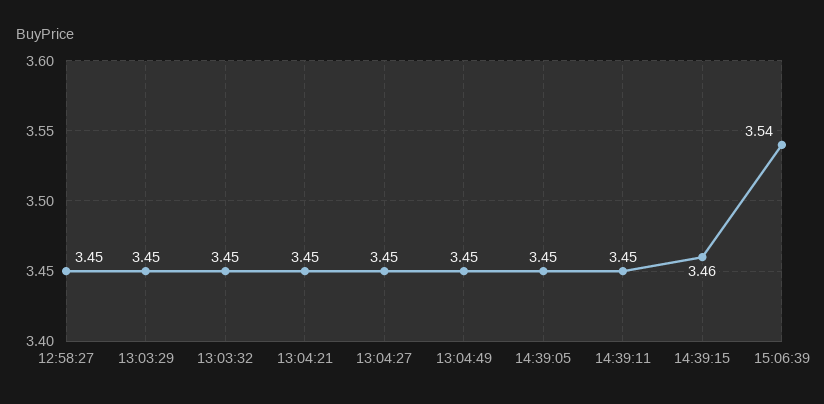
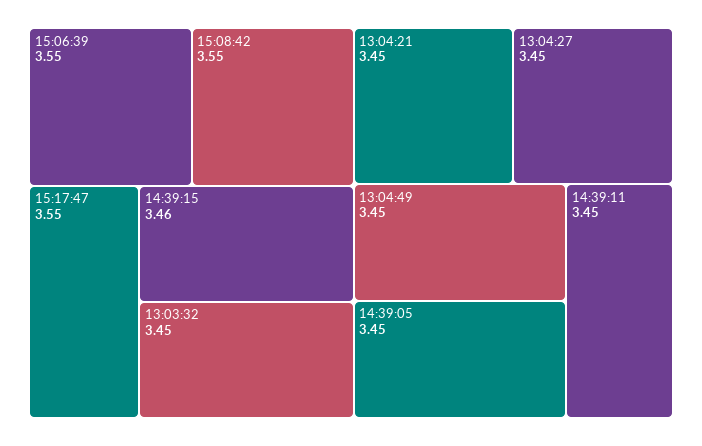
12:58:27: 3.45 -> none
13:03:29: 3.45 -> none
15:06:39: 3.54 -> 3.55
15:08:42: none -> 3.55
15:17:47: none -> 3.55

